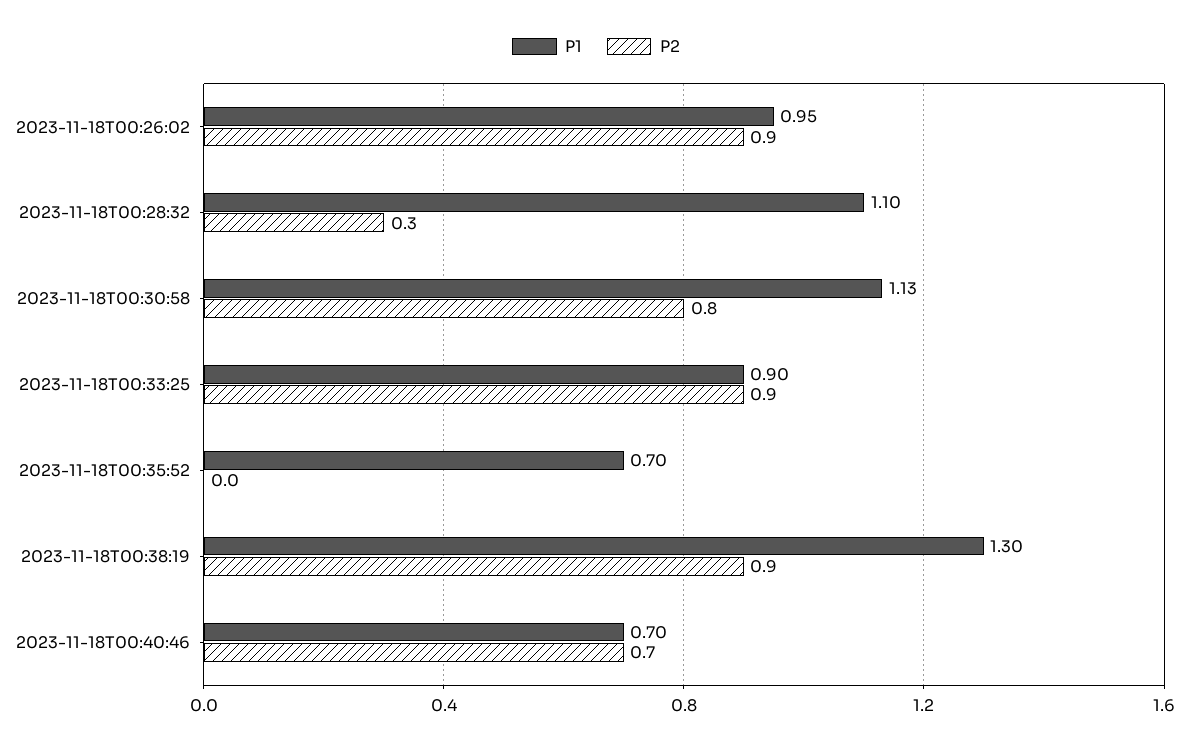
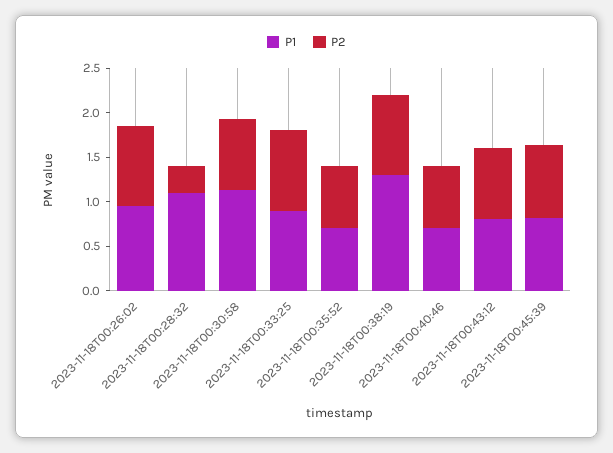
P2, 2023-11-18T00:35:52: 0 -> 0.7
P1, 2023-11-18T00:43:12: none -> 0.8
P2, 2023-11-18T00:43:12: none -> 0.8
P1, 2023-11-18T00:45:39: none -> 0.8
P2, 2023-11-18T00:45:39: none -> 0.8

